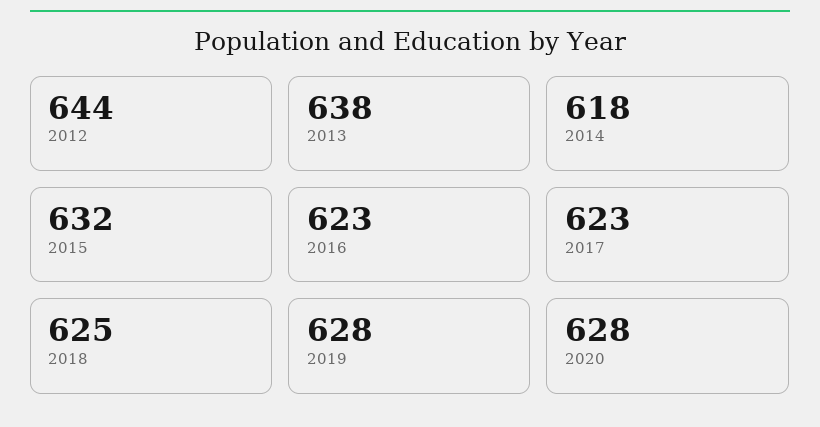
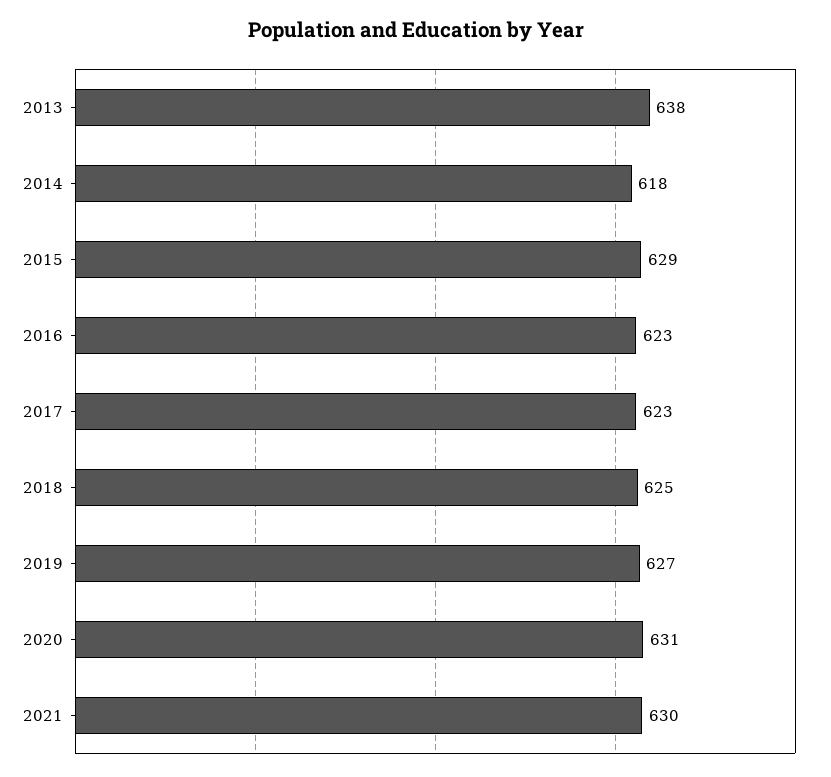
2012: 644 -> none
2015: 632 -> 629
2019: 628 -> 627
2020: 628 -> 631
2021: none -> 630

